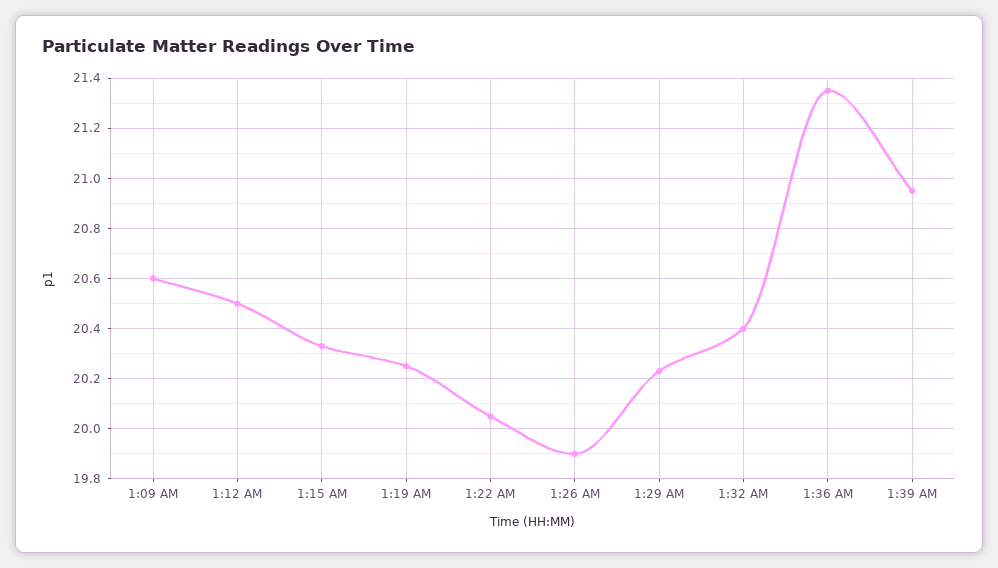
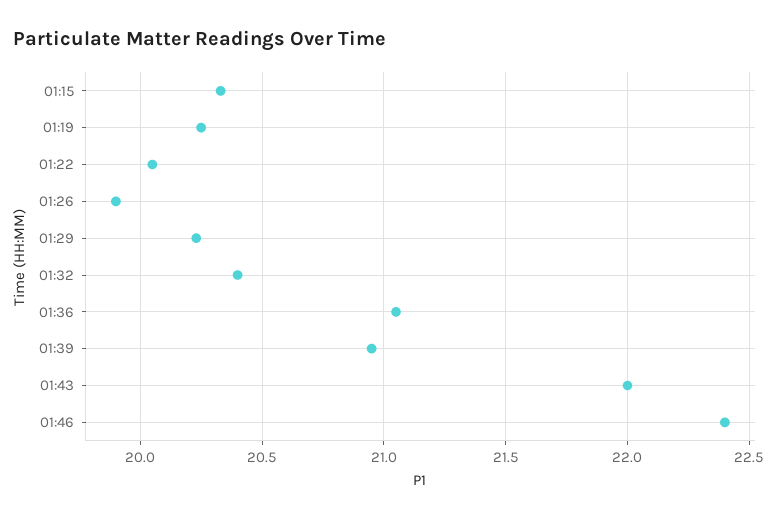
1:09 AM: 20.6 -> none
1:12 AM: 20.5 -> none
1:36 AM: 21.35 -> 21.05
01:43: none -> 22
01:46: none -> 22.4

